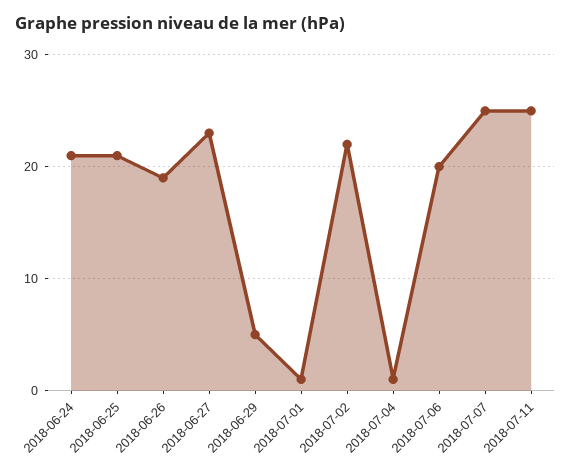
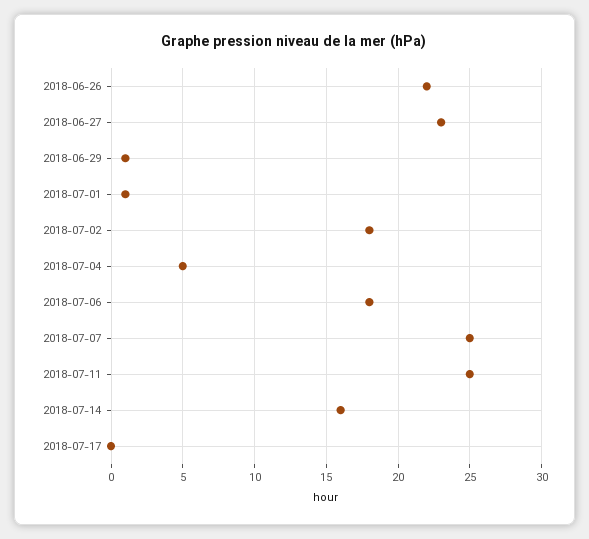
2018-06-24: 21 -> none
2018-06-25: 21 -> none
2018-06-26: 19 -> 22
2018-06-29: 5 -> 1
2018-07-02: 22 -> 18
2018-07-04: 1 -> 5
2018-07-06: 20 -> 18
2018-07-14: none -> 16
2018-07-17: none -> 0

